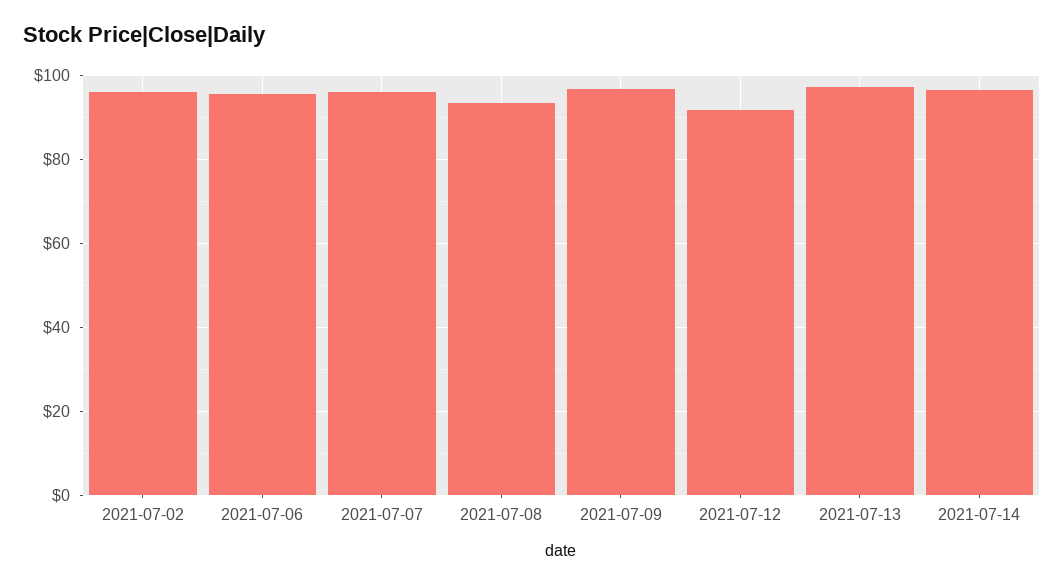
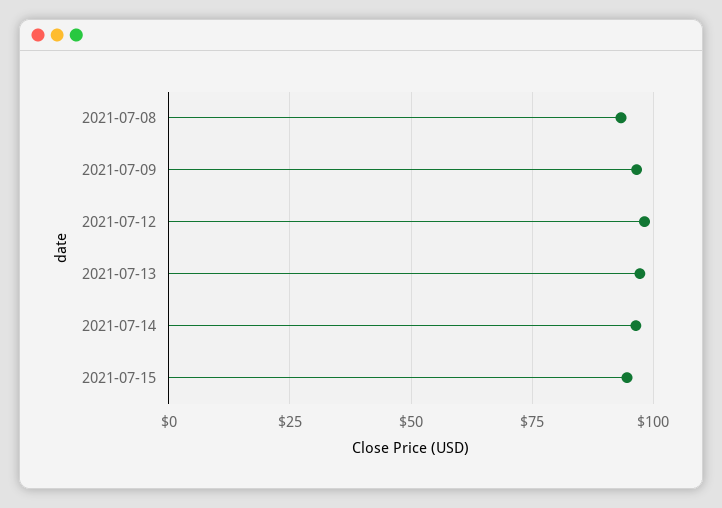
2021-07-02: 96 -> none
2021-07-06: 96 -> none
2021-07-07: 96 -> none
2021-07-12: 92 -> 97.5
2021-07-15: none -> 95

